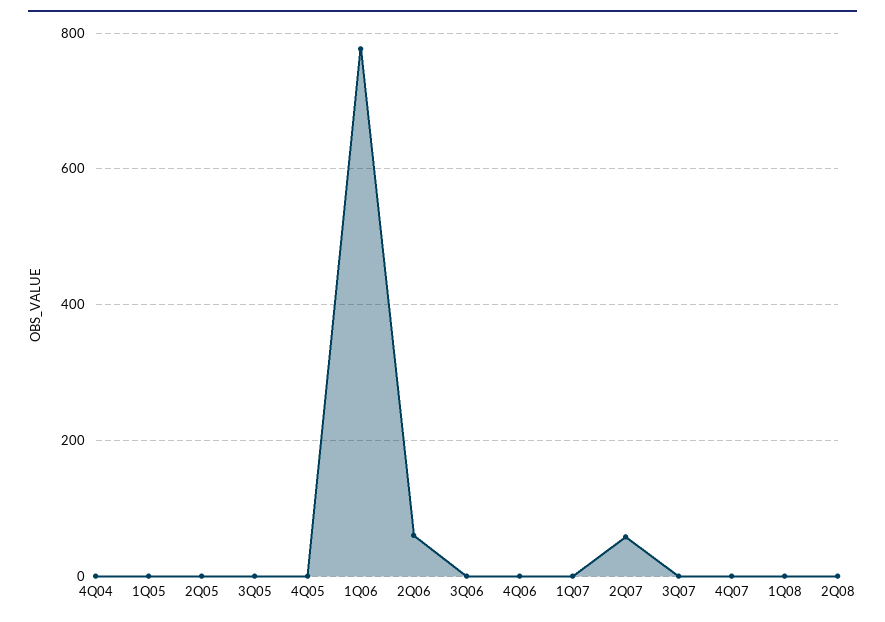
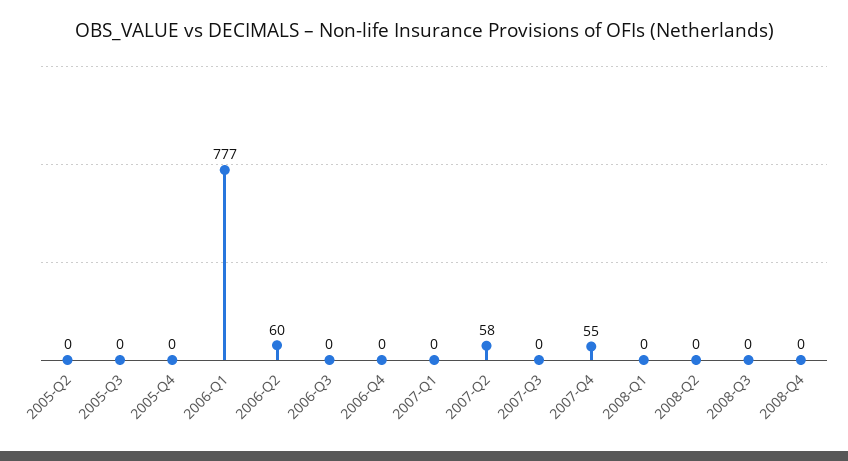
4Q04: 0 -> none
1Q05: 0 -> none
4Q07: 0 -> 55
2008-Q3: none -> 0
2008-Q4: none -> 0

